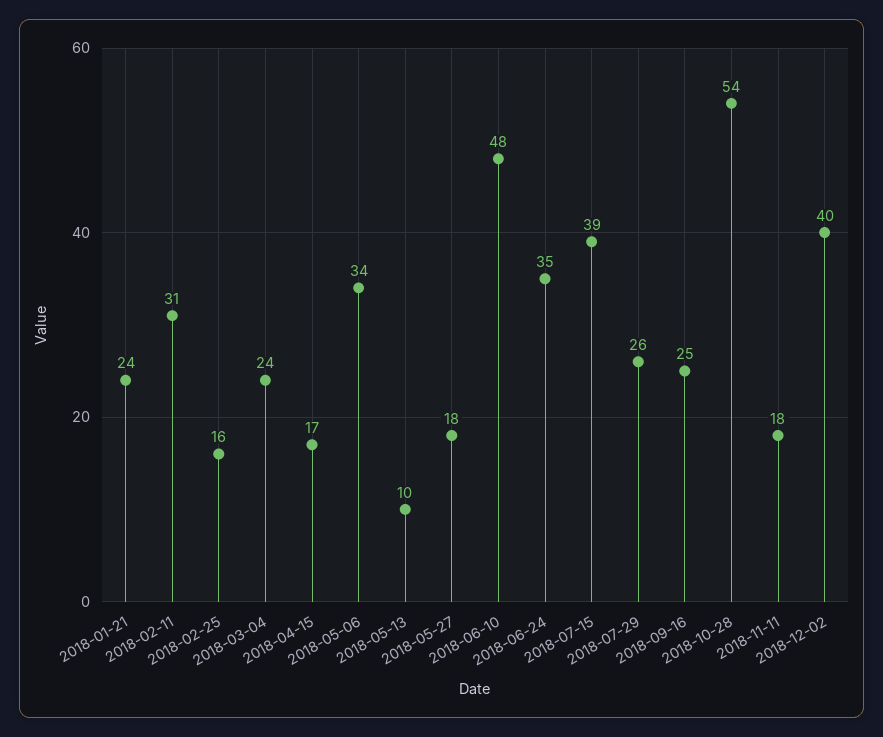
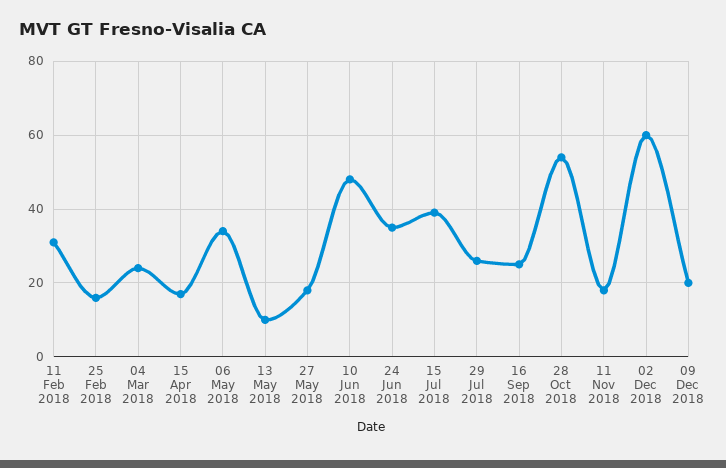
2018-01-21: 24 -> none
2018-12-02: 40 -> 60
09 Dec 2018: none -> 20

